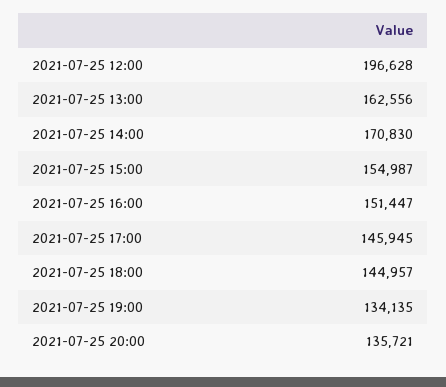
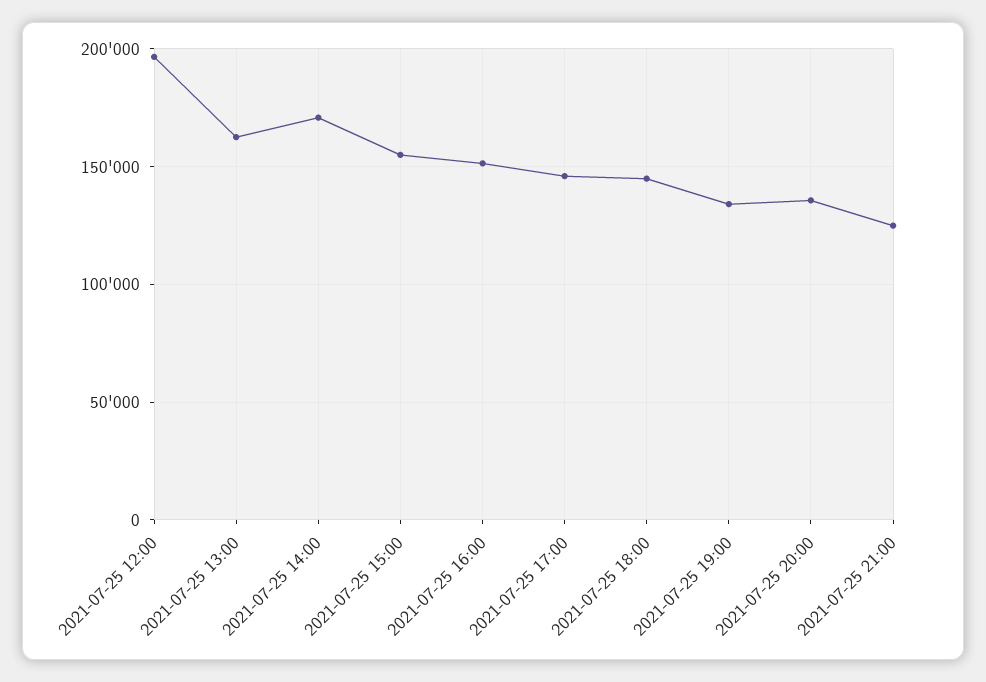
2021-07-25 21:00: none -> 125000

